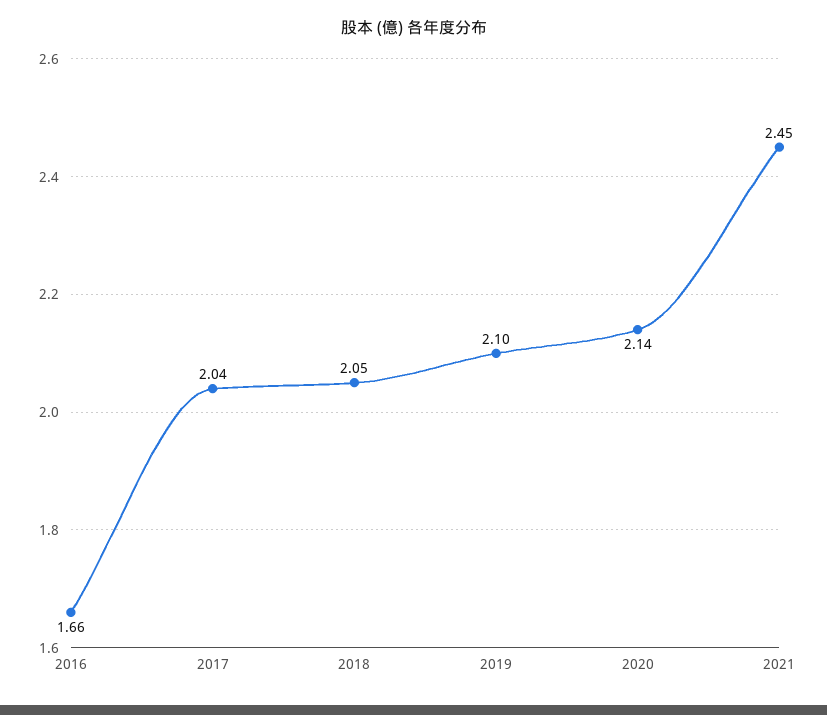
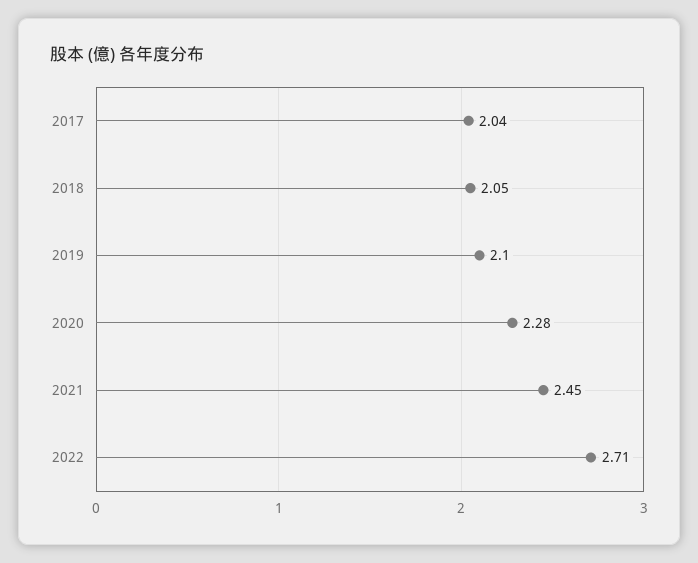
2016: 1.66 -> none
2020: 2.14 -> 2.28
2022: none -> 2.71

